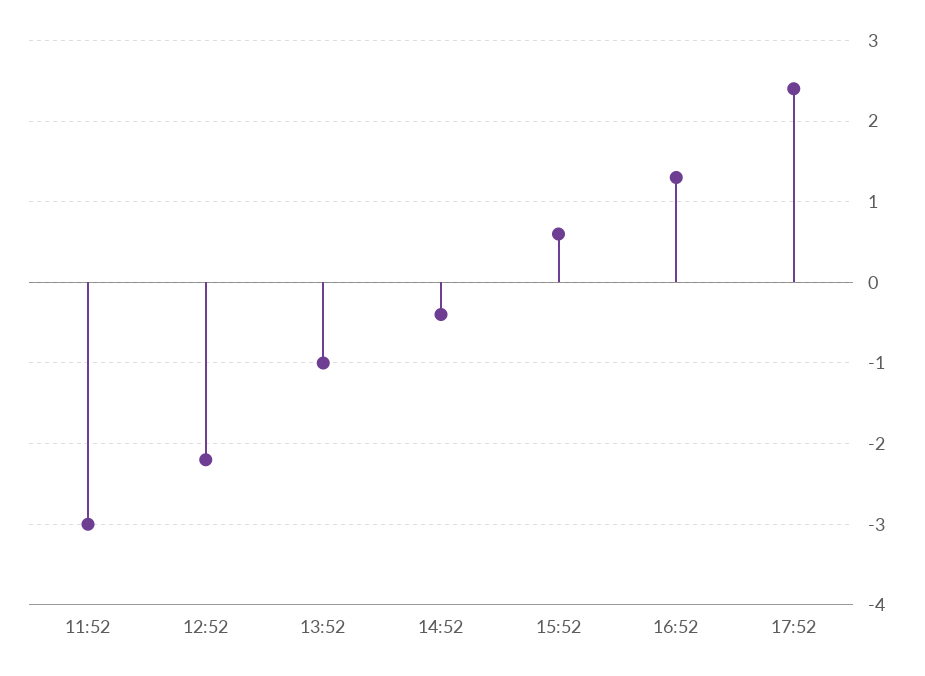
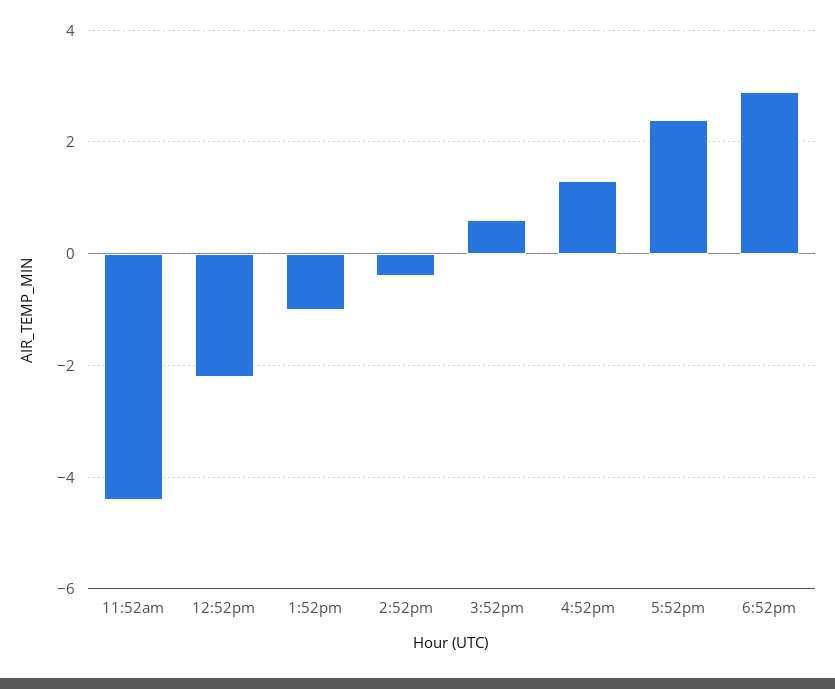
11:52: -3 -> -4.5
6:52pm: none -> 3

